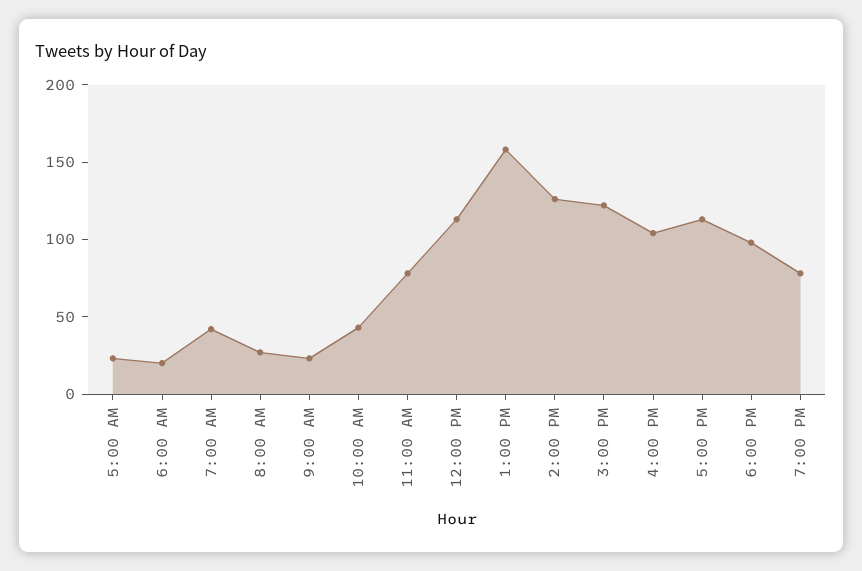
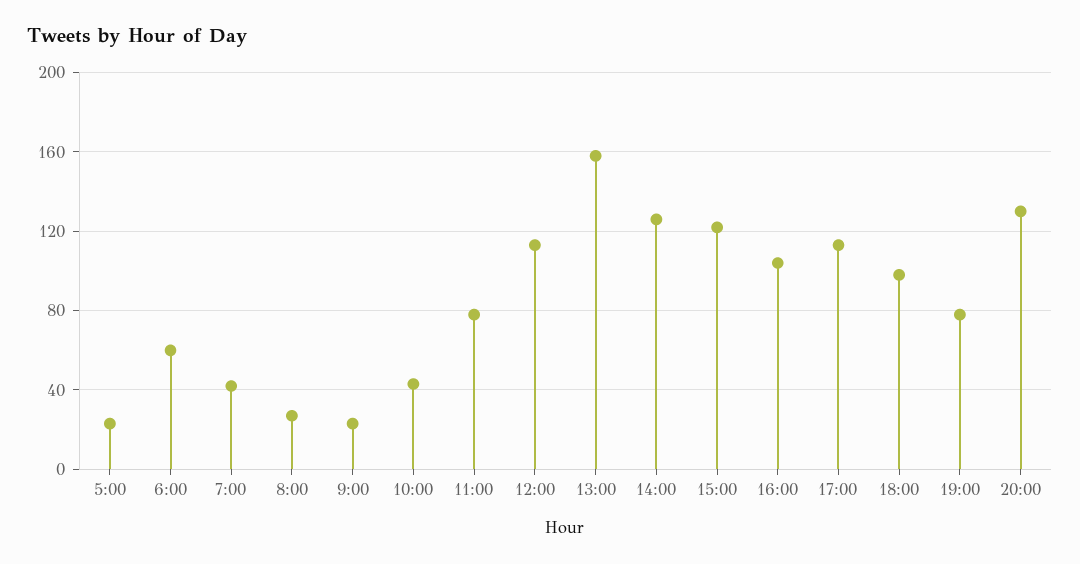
6:00 AM: 20 -> 60
20:00: none -> 130

